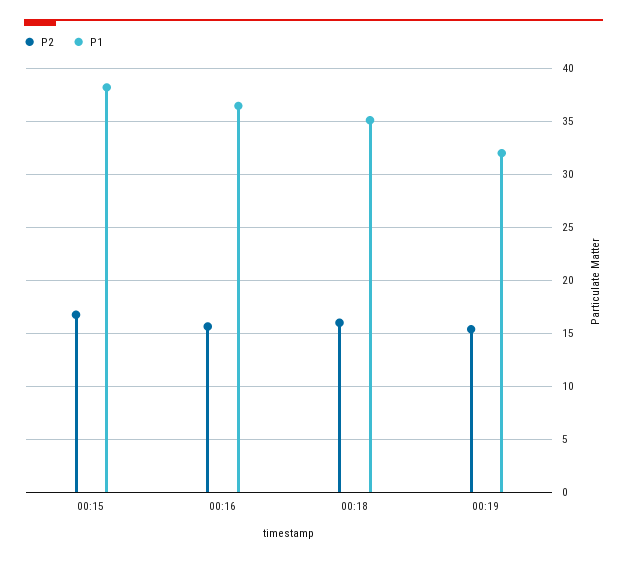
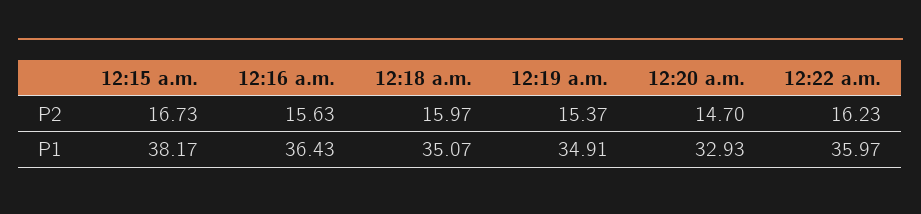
P1, 00:19: 32 -> 34.91
P2, 12:20 a.m.: none -> 14.7
P2, 12:22 a.m.: none -> 16.23
P1, 12:20 a.m.: none -> 32.93
P1, 12:22 a.m.: none -> 35.97

